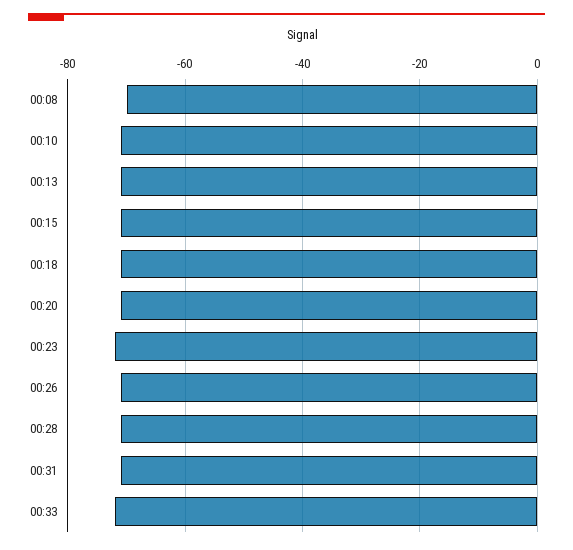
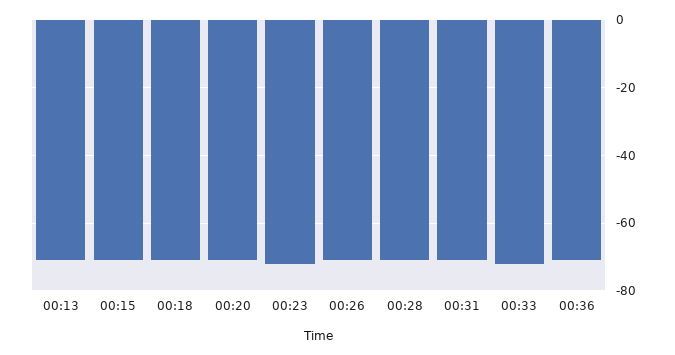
00:08: -70 -> none
00:10: -70 -> none
00:36: none -> -70

